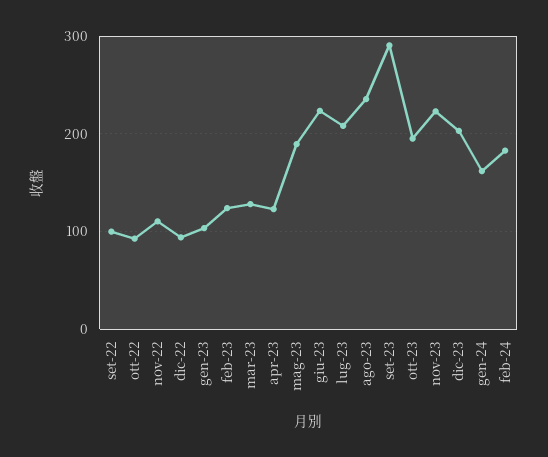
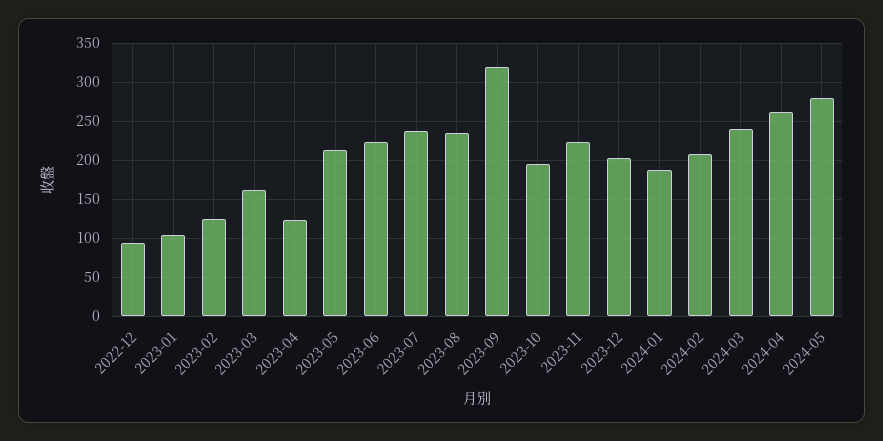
set-22: 100 -> none
ott-22: 90 -> none
nov-22: 110 -> none
mar-23: 130 -> 160
mag-23: 190 -> 210
lug-23: 210 -> 240
set-23: 290 -> 320
gen-24: 160 -> 190
feb-24: 180 -> 210
2024-03: none -> 240
2024-04: none -> 260
2024-05: none -> 280

